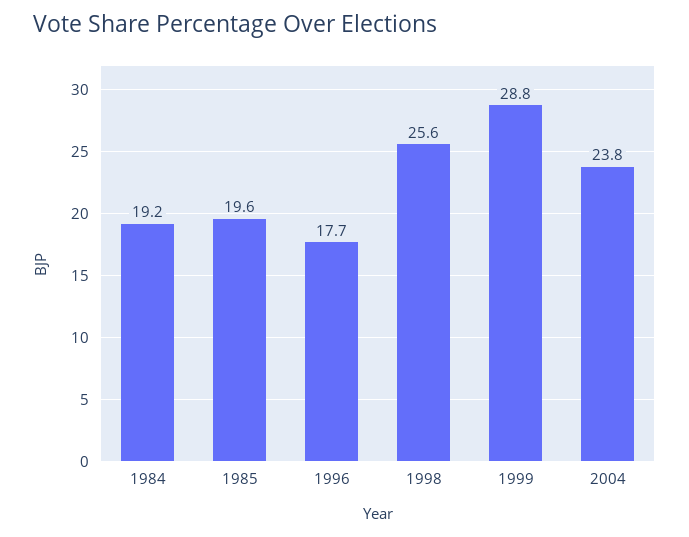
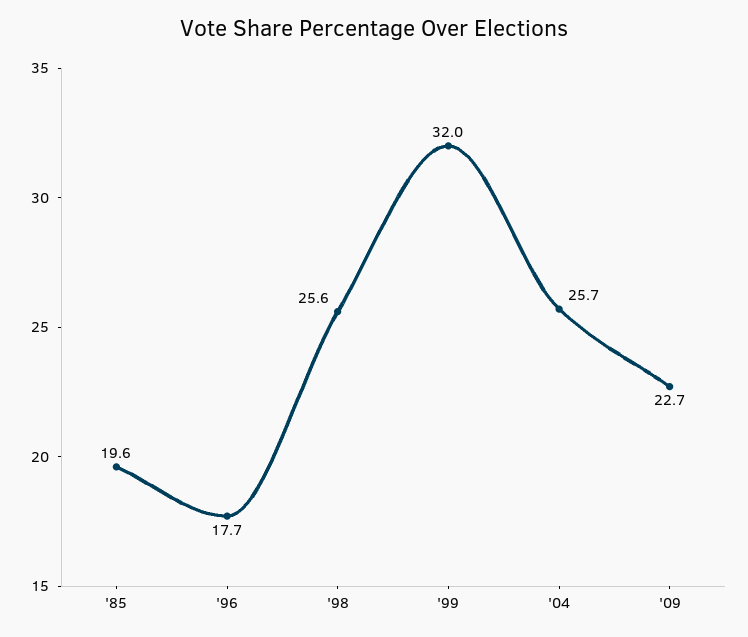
1984: 19.2 -> none
1999: 28.8 -> 32
2004: 23.8 -> 25.7
'09: none -> 22.7

